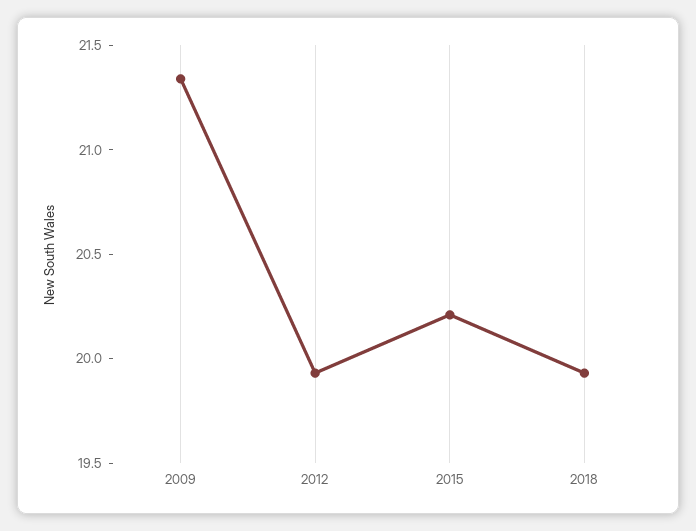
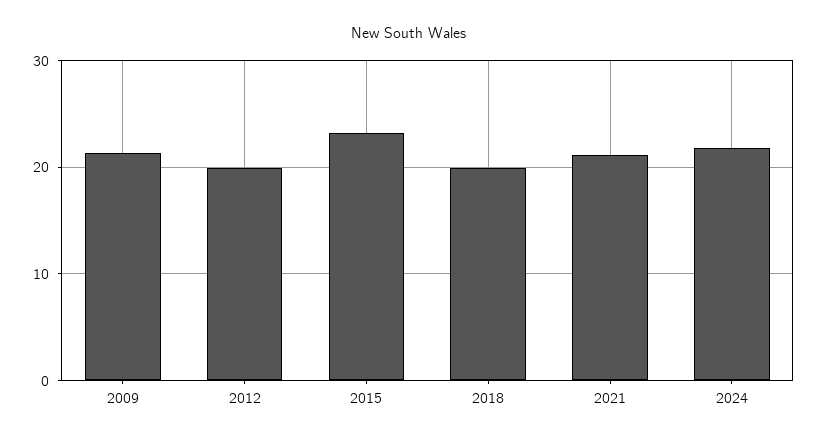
2015: 20.2 -> 23
2021: none -> 21
2024: none -> 22

